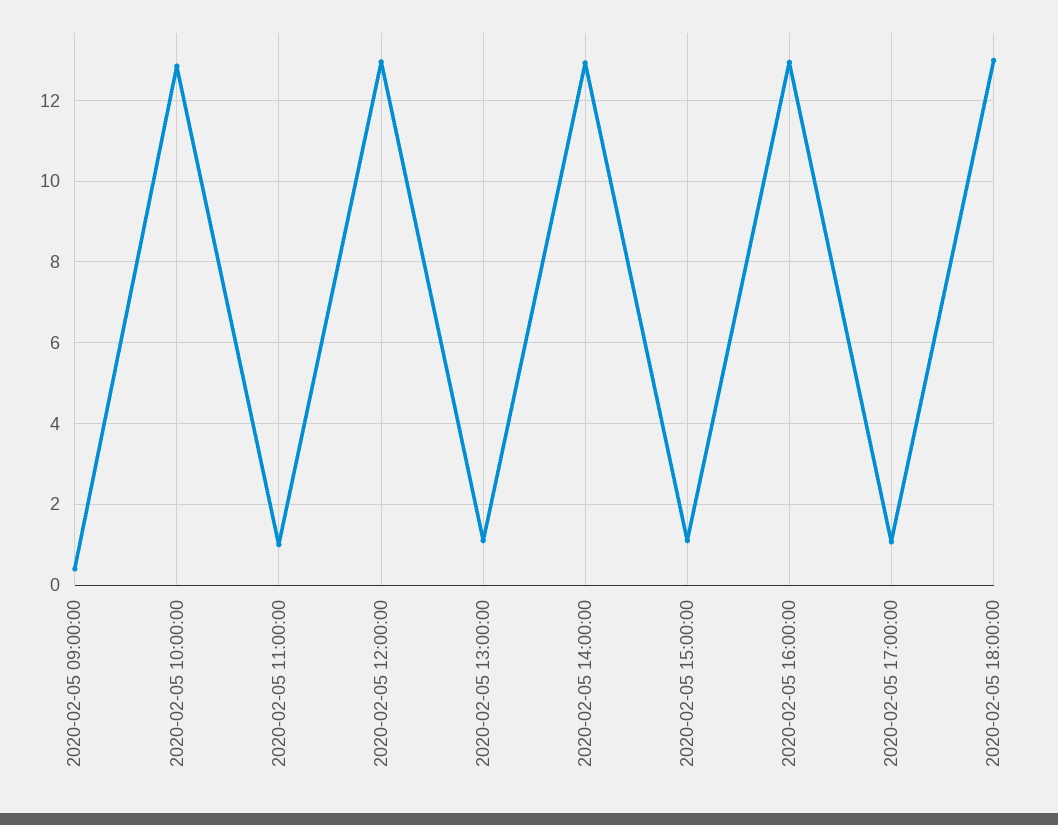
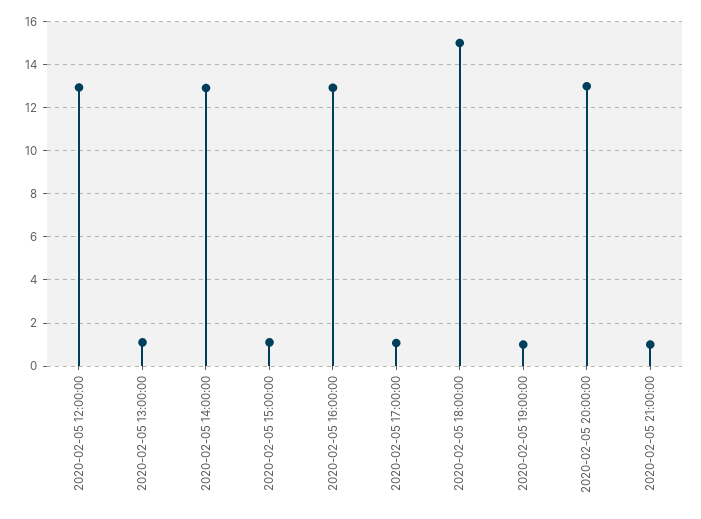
2020-02-05 09:00:00: 0.4 -> none
2020-02-05 10:00:00: 12.8 -> none
2020-02-05 11:00:00: 1 -> none
2020-02-05 18:00:00: 13 -> 15
2020-02-05 19:00:00: none -> 1
2020-02-05 20:00:00: none -> 13
2020-02-05 21:00:00: none -> 1

